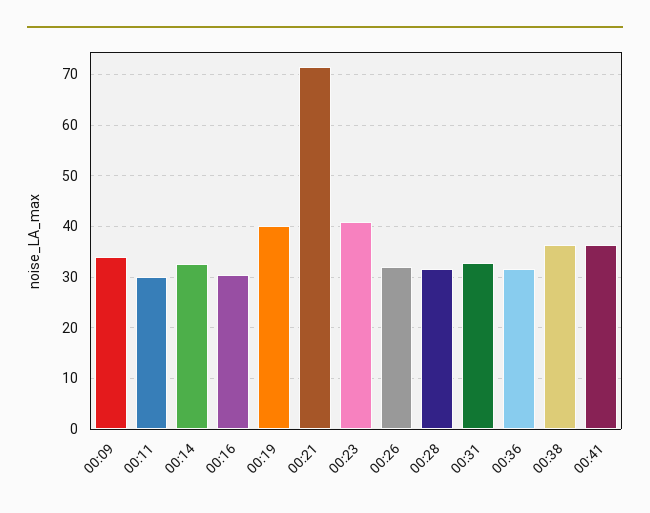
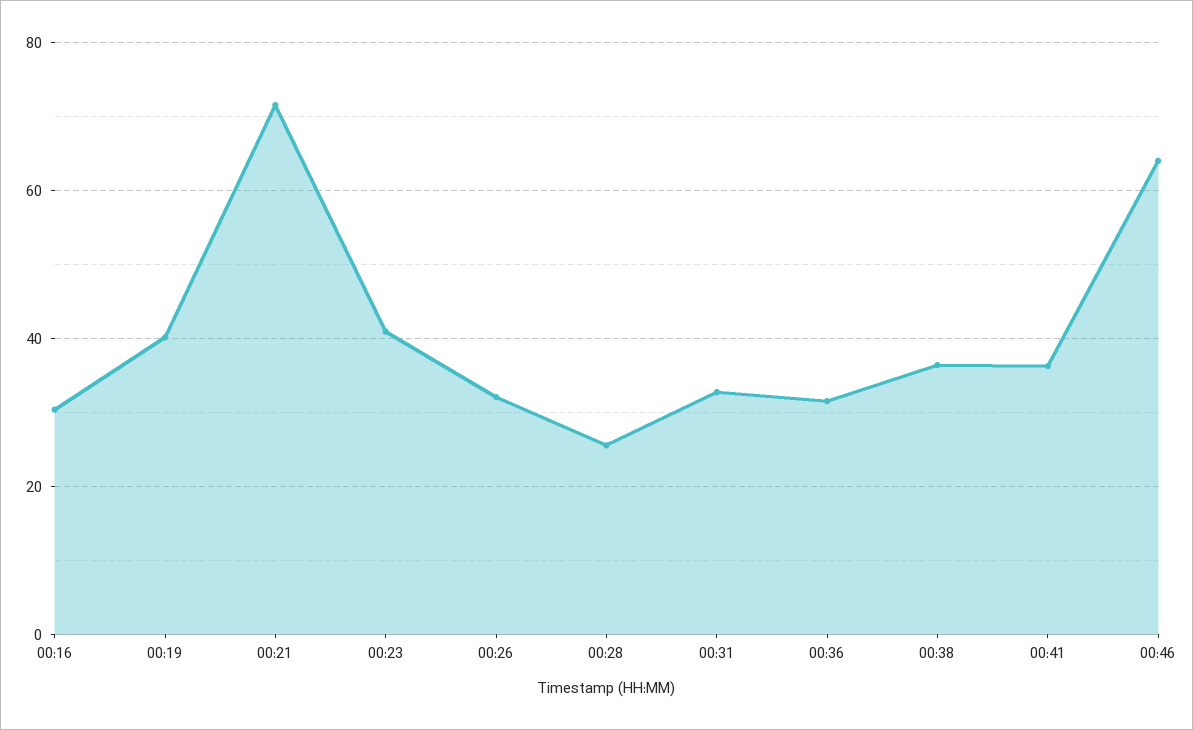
00:09: 34 -> none
00:11: 30 -> none
00:14: 32 -> none
00:28: 32 -> 26
00:46: none -> 64

